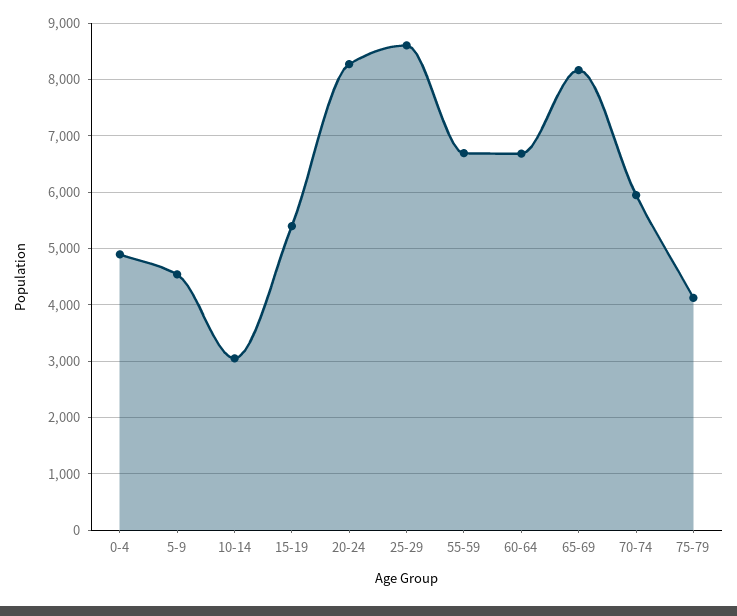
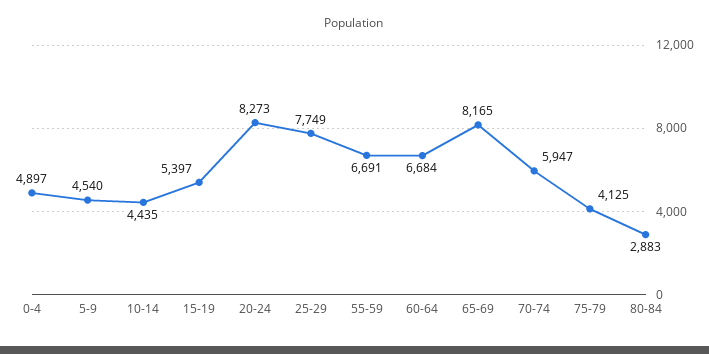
10-14: 3000 -> 4435
25-29: 8600 -> 7749
80-84: none -> 2883

